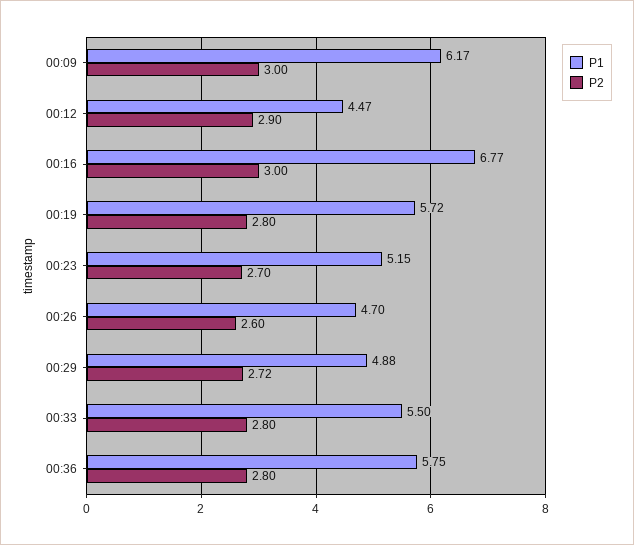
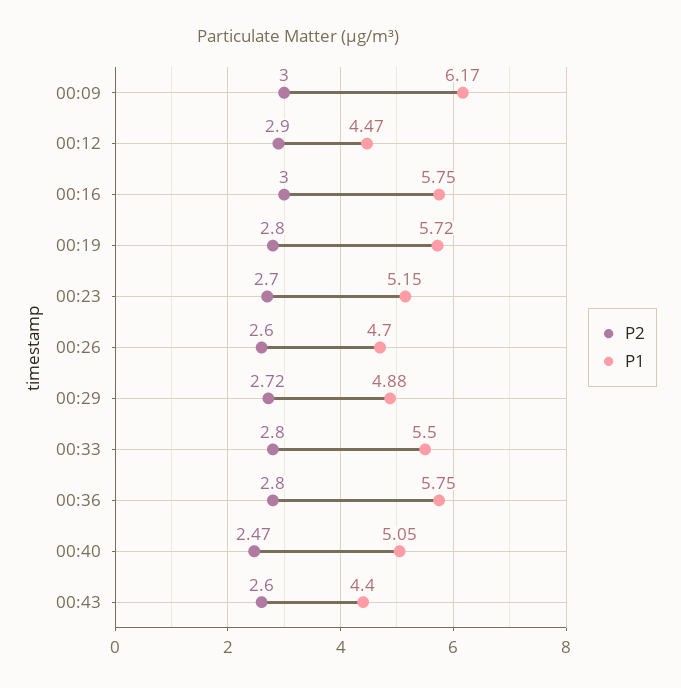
P1, 00:16: 6.77 -> 5.75
P2, 00:40: none -> 2.47
P1, 00:40: none -> 5.05
P2, 00:43: none -> 2.6
P1, 00:43: none -> 4.4

